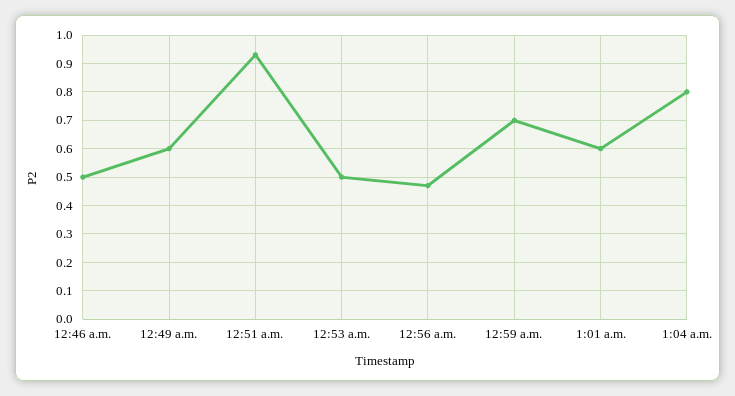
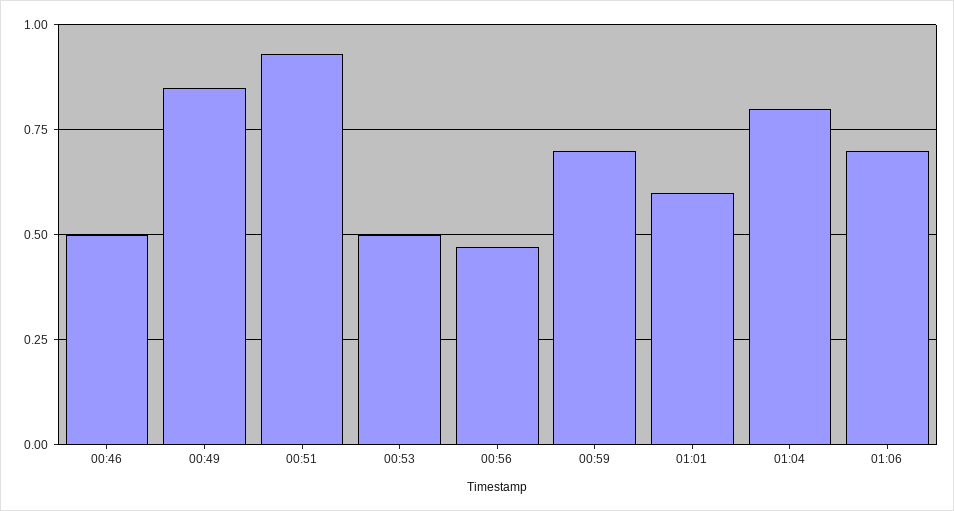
12:49 a.m.: 0.6 -> 0.85
01:06: none -> 0.7

